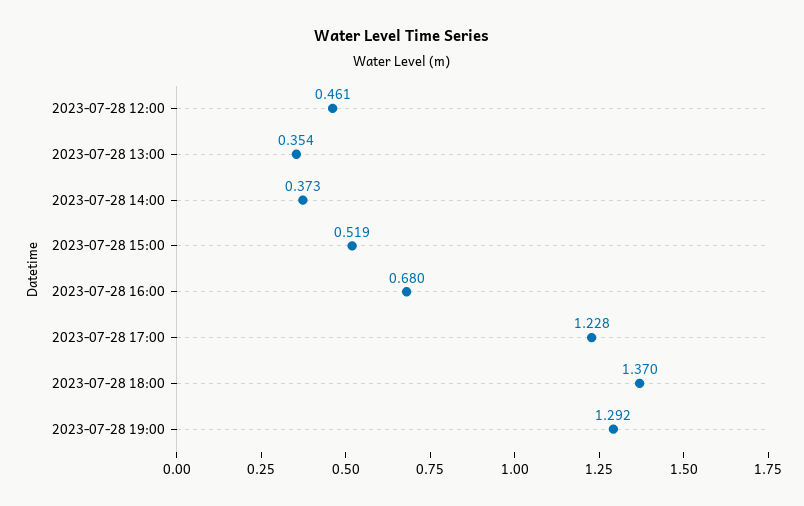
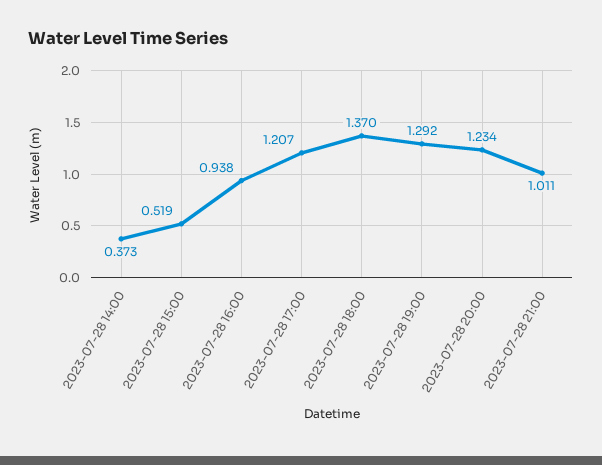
2023-07-28 12:00: 0.461 -> none
2023-07-28 13:00: 0.354 -> none
2023-07-28 16:00: 0.68 -> 0.938
2023-07-28 17:00: 1.228 -> 1.207
2023-07-28 20:00: none -> 1.234
2023-07-28 21:00: none -> 1.011

